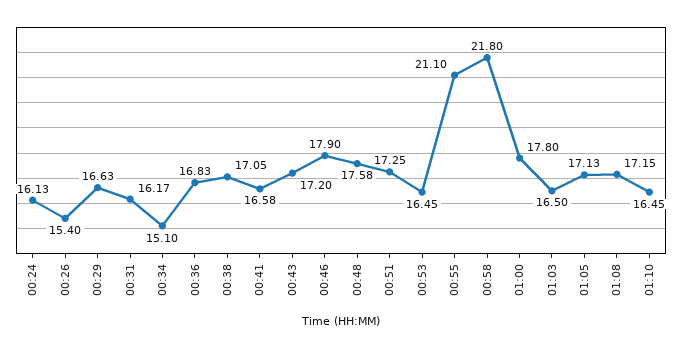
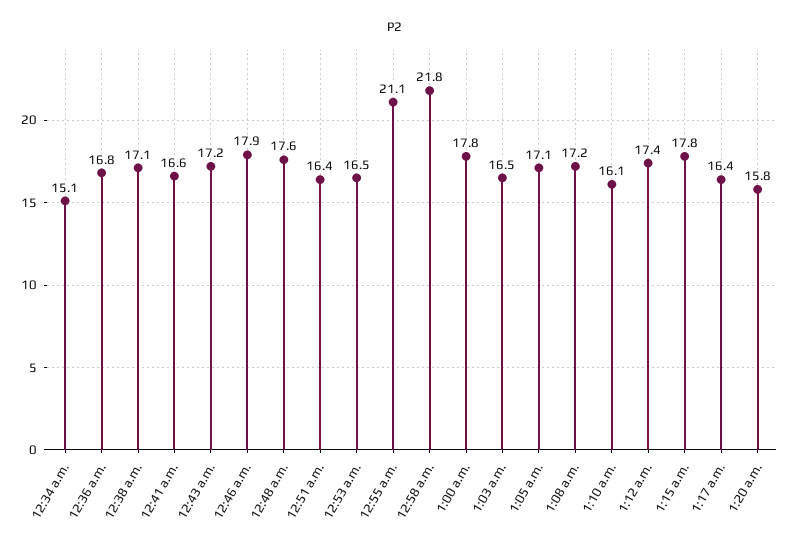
00:24: 16.13 -> none
00:26: 15.4 -> none
00:29: 16.63 -> none
00:31: 16.17 -> none
00:51: 17.25 -> 16.4
01:10: 16.45 -> 16.1
1:12 a.m.: none -> 17.4
1:15 a.m.: none -> 17.8
1:17 a.m.: none -> 16.4
1:20 a.m.: none -> 15.8

